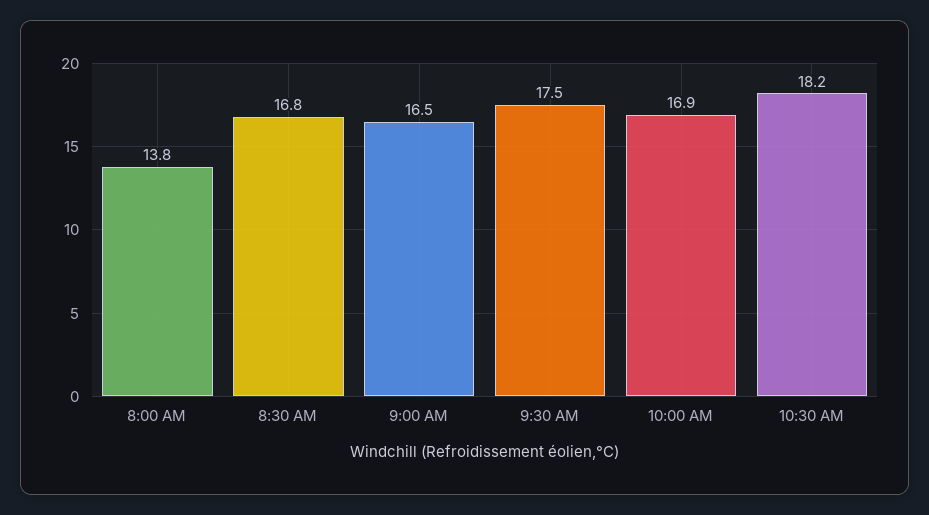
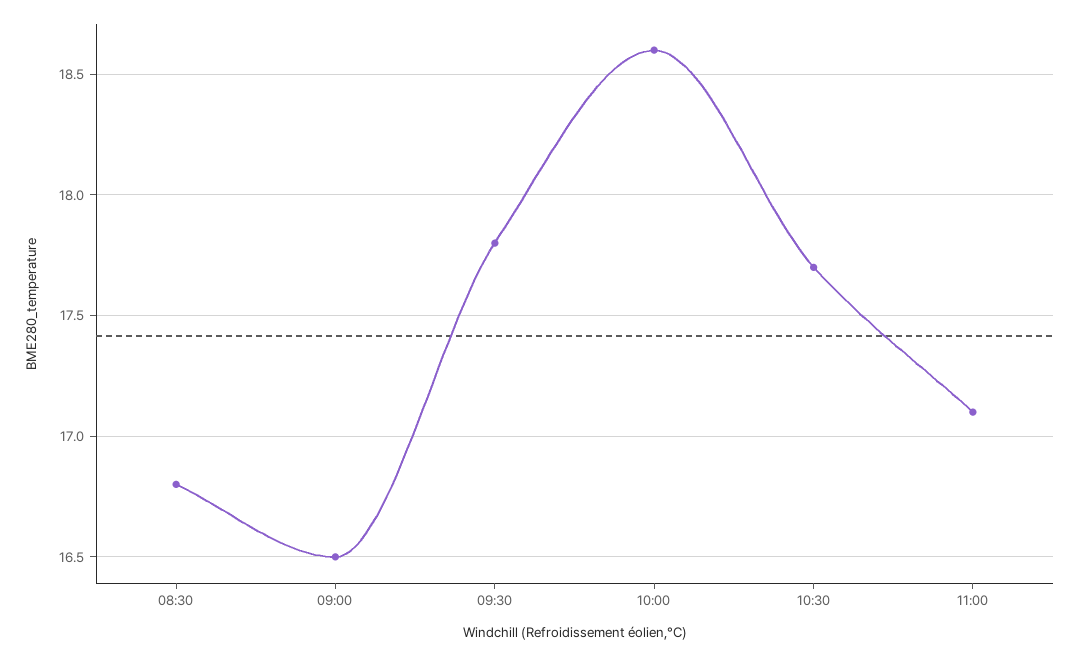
8:00 AM: 13.8 -> none
9:30 AM: 17.5 -> 17.8
10:00 AM: 16.9 -> 18.6
10:30 AM: 18.2 -> 17.7
11:00: none -> 17.1

